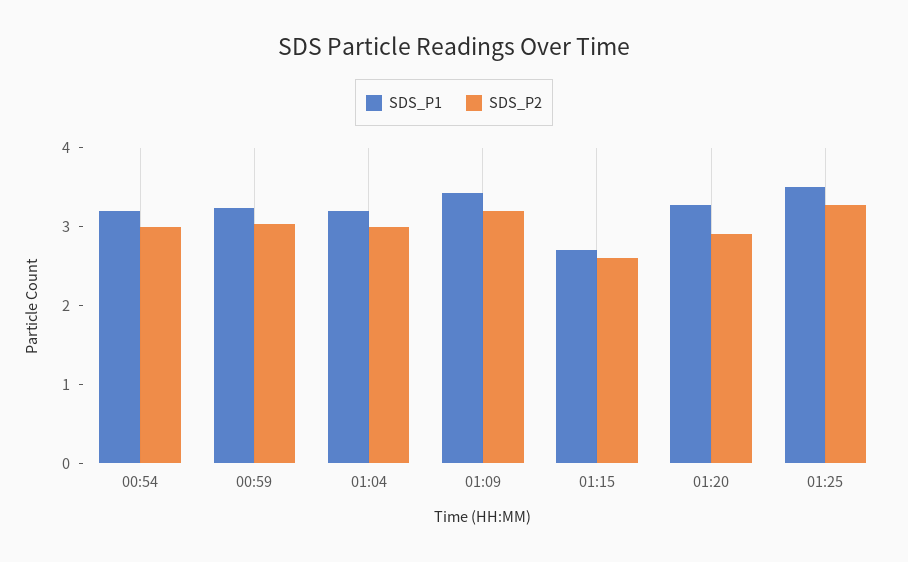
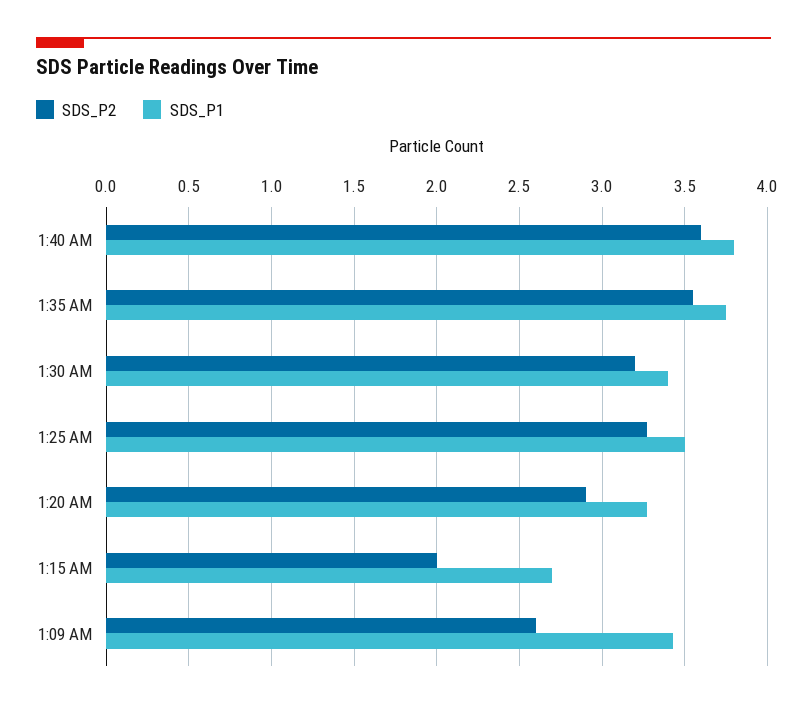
SDS_P1, 00:54: 3.2 -> none
SDS_P2, 00:54: 3 -> none
SDS_P1, 00:59: 3.2 -> none
SDS_P2, 00:59: 3 -> none
SDS_P1, 01:04: 3.2 -> none
SDS_P2, 01:04: 3 -> none
SDS_P2, 01:09: 3.2 -> 2.6
SDS_P2, 01:15: 2.6 -> 2
SDS_P2, 1:40 AM: none -> 3.6
SDS_P1, 1:40 AM: none -> 3.8
SDS_P2, 1:35 AM: none -> 3.55
SDS_P1, 1:35 AM: none -> 3.75
SDS_P2, 1:30 AM: none -> 3.2
SDS_P1, 1:30 AM: none -> 3.4

